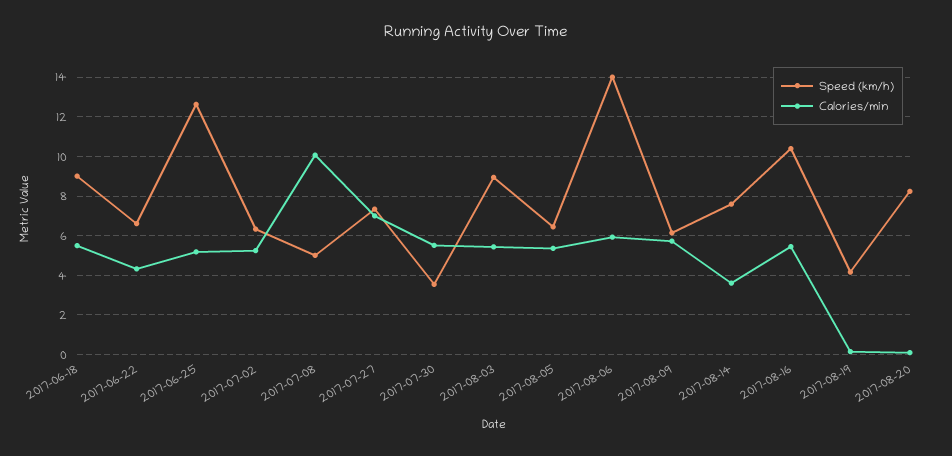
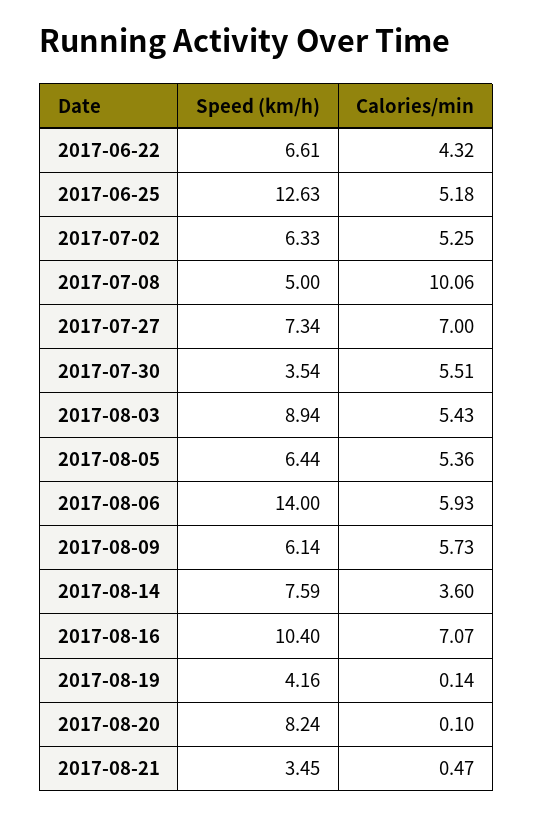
Speed (km/h), 2017-06-18: 9 -> none
Calories/min, 2017-06-18: 5.5 -> none
Calories/min, 2017-08-16: 5.5 -> 7.07
Speed (km/h), 2017-08-21: none -> 3.45
Calories/min, 2017-08-21: none -> 0.47

